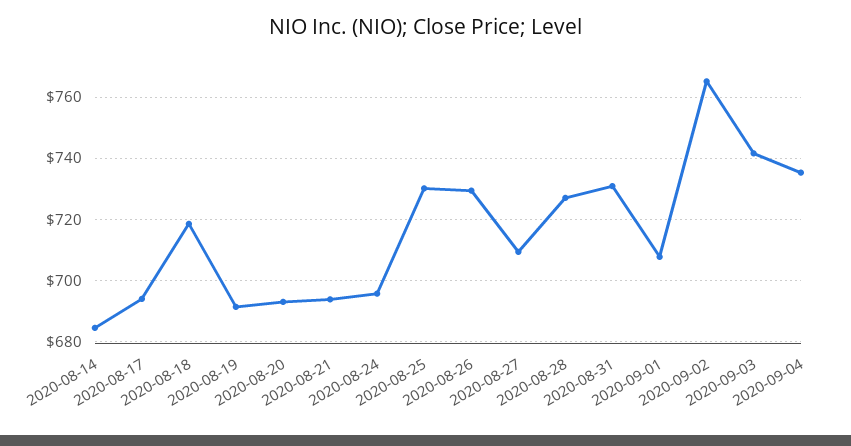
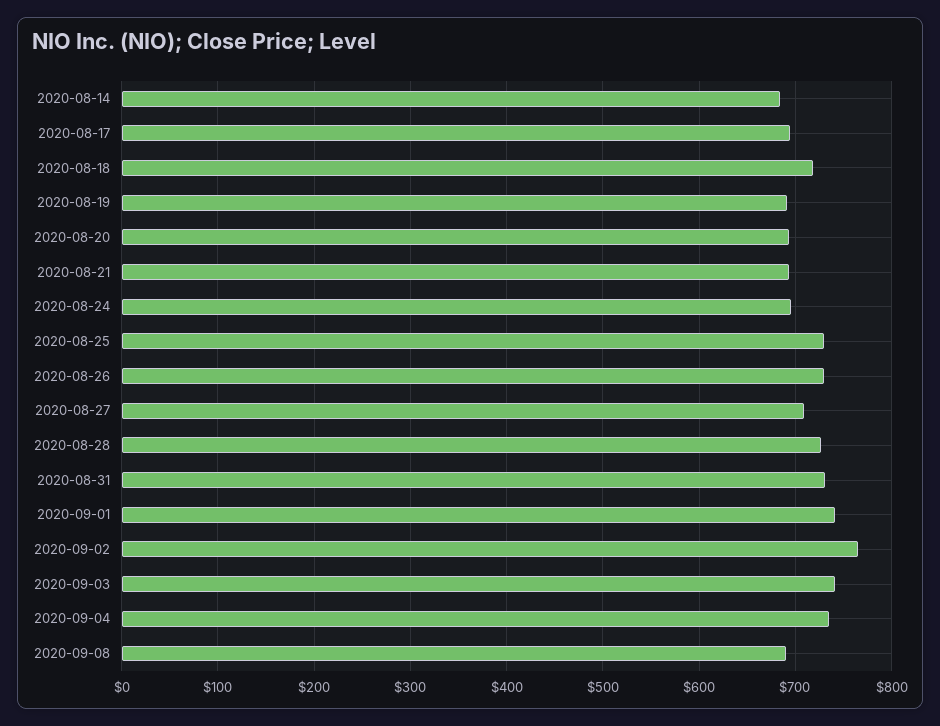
2020-09-01: 708 -> 740
2020-09-08: none -> 690

